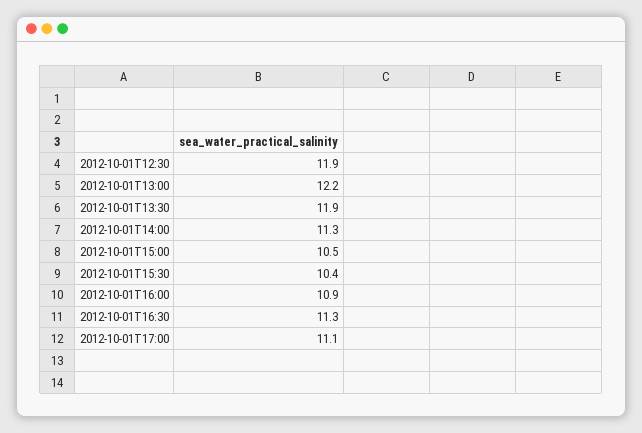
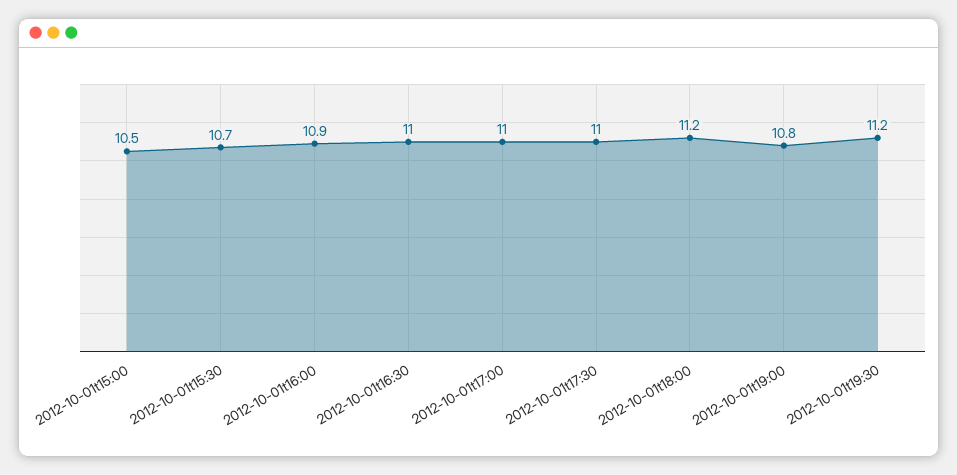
2012-10-01T12:30: 11.9 -> none
2012-10-01T13:00: 12.2 -> none
2012-10-01T13:30: 11.9 -> none
2012-10-01T14:00: 11.3 -> none
2012-10-01T15:30: 10.4 -> 10.7
2012-10-01T16:30: 11.3 -> 11
2012-10-01T17:00: 11.1 -> 11
2012-10-01t17:30: none -> 11
2012-10-01t18:00: none -> 11.2
2012-10-01t19:00: none -> 10.8
2012-10-01t19:30: none -> 11.2

